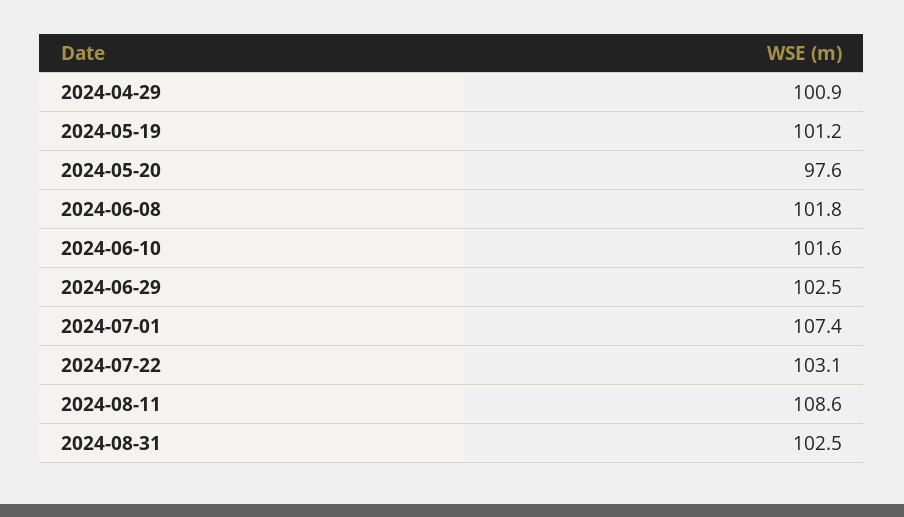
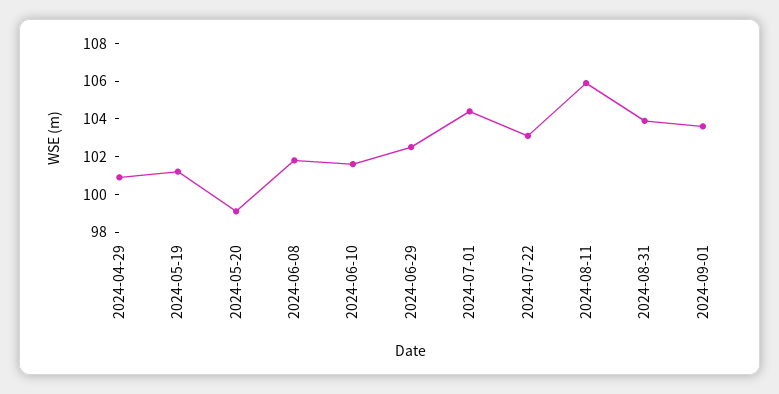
2024-05-20: 97.6 -> 99
2024-07-01: 107.4 -> 104.5
2024-08-11: 108.6 -> 106
2024-08-31: 102.5 -> 104
2024-09-01: none -> 103.5

